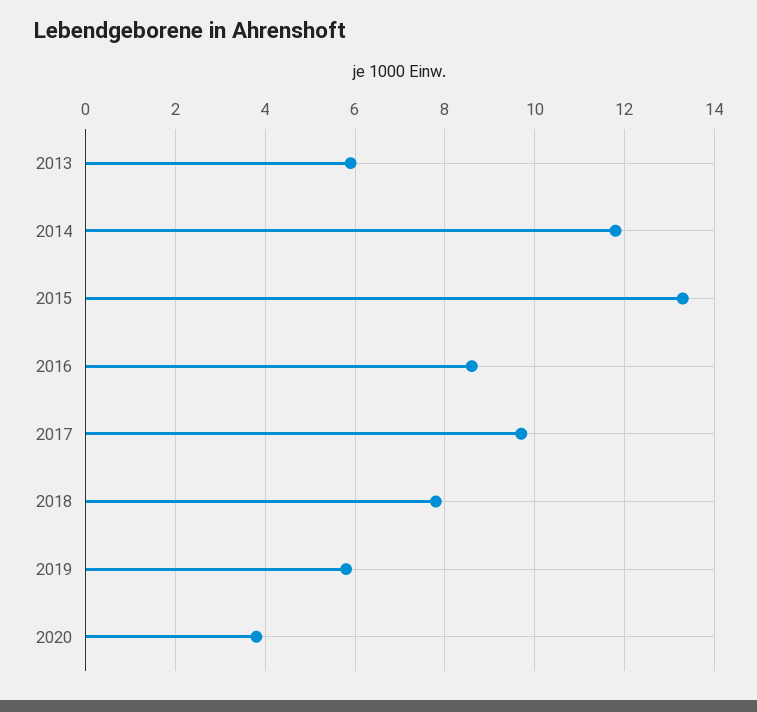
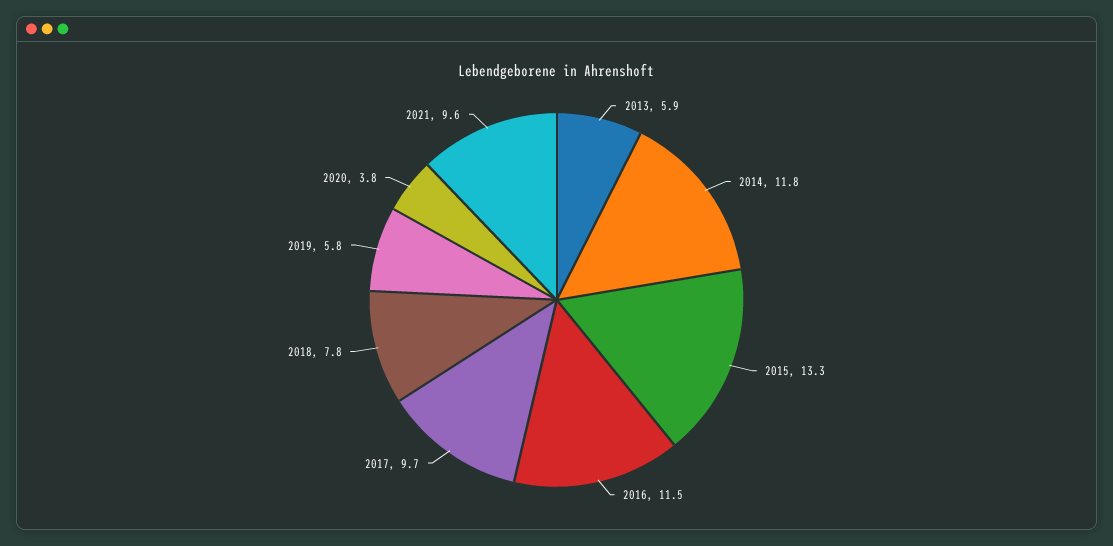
2016: 8.5 -> 11.5
2021: none -> 9.6

